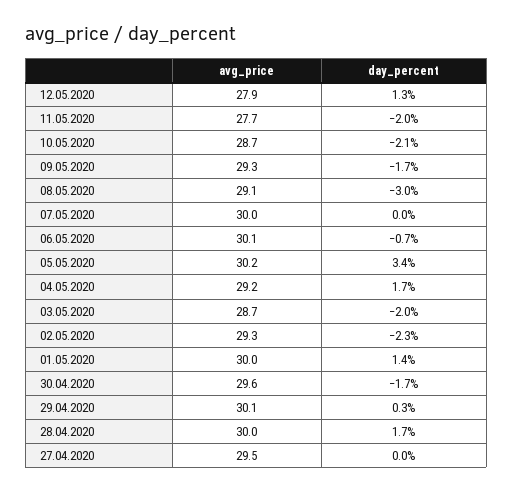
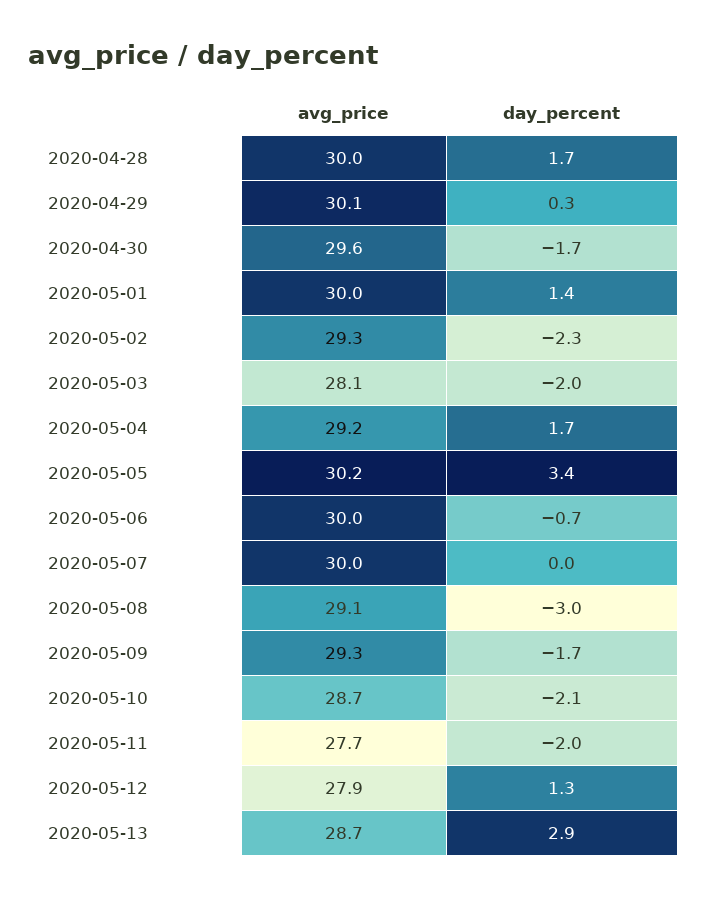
avg_price, 06.05.2020: 30.1 -> 30
avg_price, 03.05.2020: 28.7 -> 28.1
avg_price, 27.04.2020: 29.5 -> none
day_percent, 27.04.2020: 0 -> none
avg_price, 2020-05-13: none -> 28.7
day_percent, 2020-05-13: none -> 2.9

